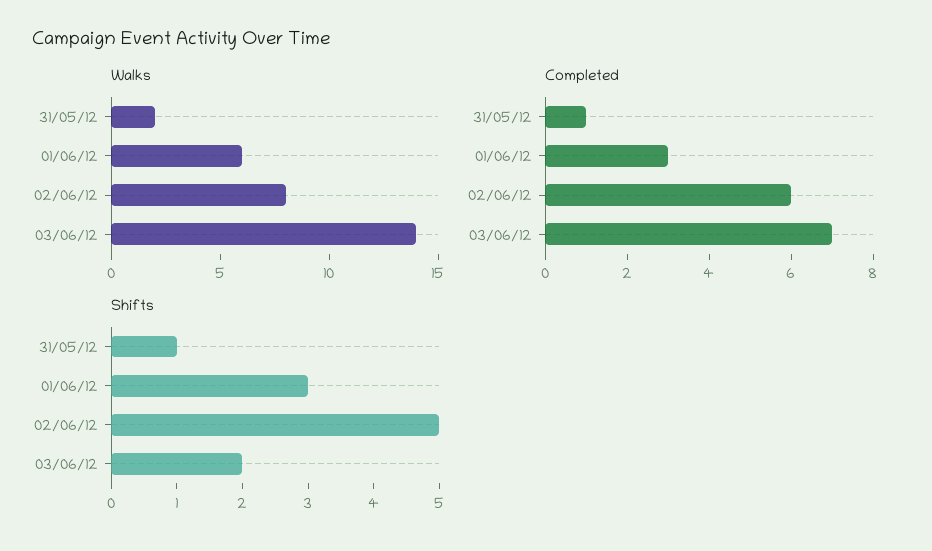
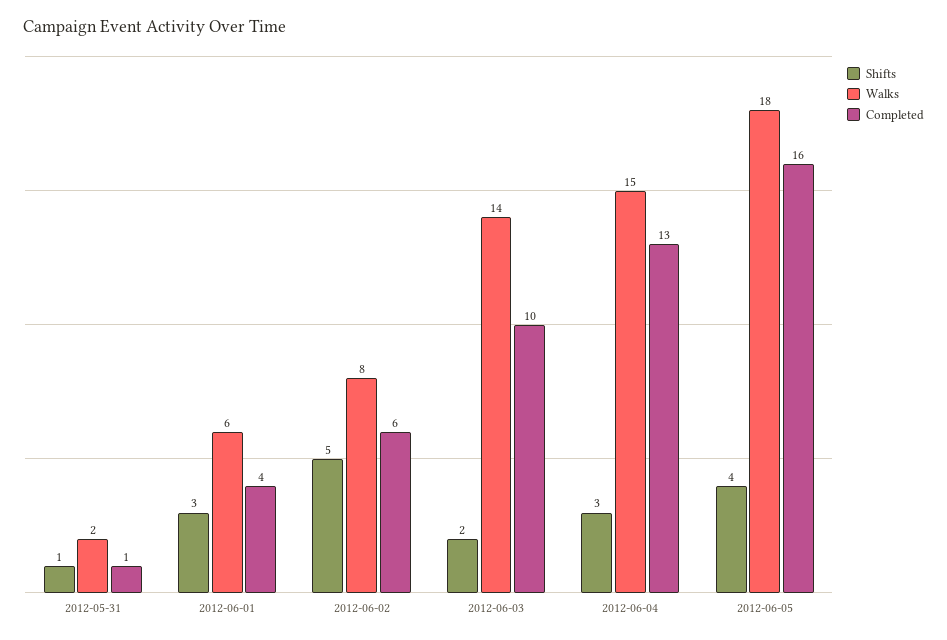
Completed, 01/06/12: 3 -> 4
Completed, 03/06/12: 7 -> 10
Shifts, 2012-06-04: none -> 3
Walks, 2012-06-04: none -> 15
Completed, 2012-06-04: none -> 13
Shifts, 2012-06-05: none -> 4
Walks, 2012-06-05: none -> 18
Completed, 2012-06-05: none -> 16

